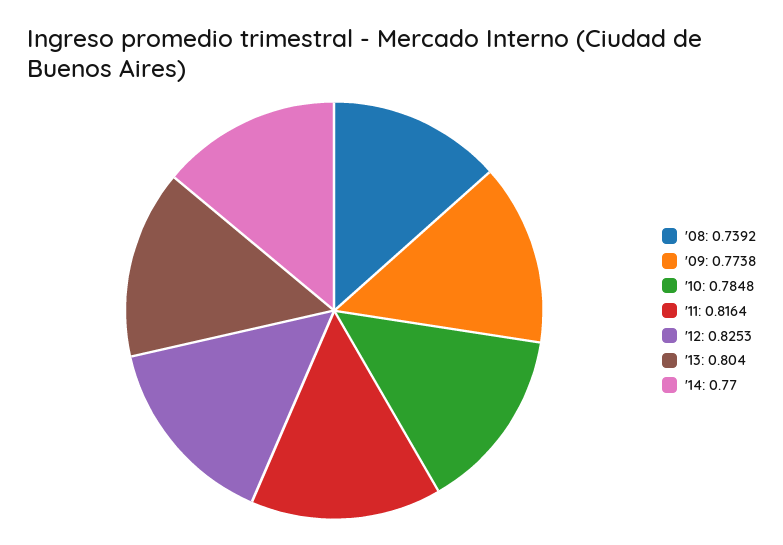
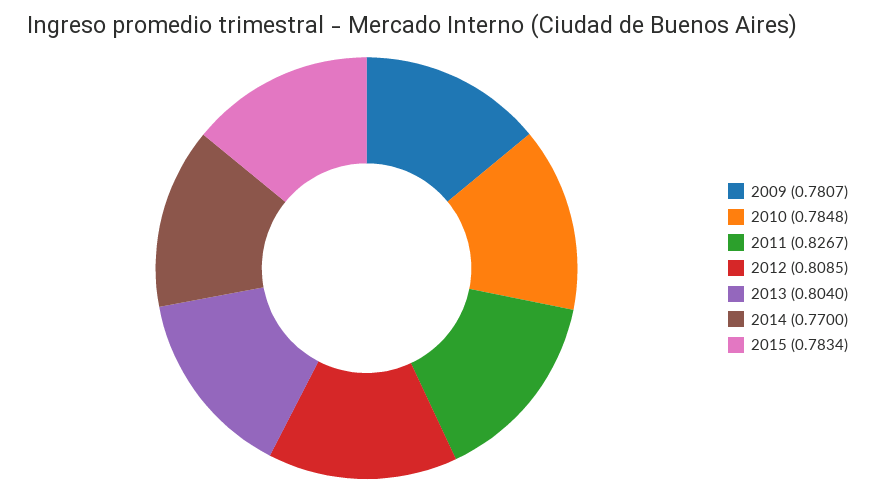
'08: 0.7392 -> none
'09: 0.7738 -> 0.7807
'11: 0.8164 -> 0.8267
'12: 0.8253 -> 0.8085
2015: none -> 0.7834

